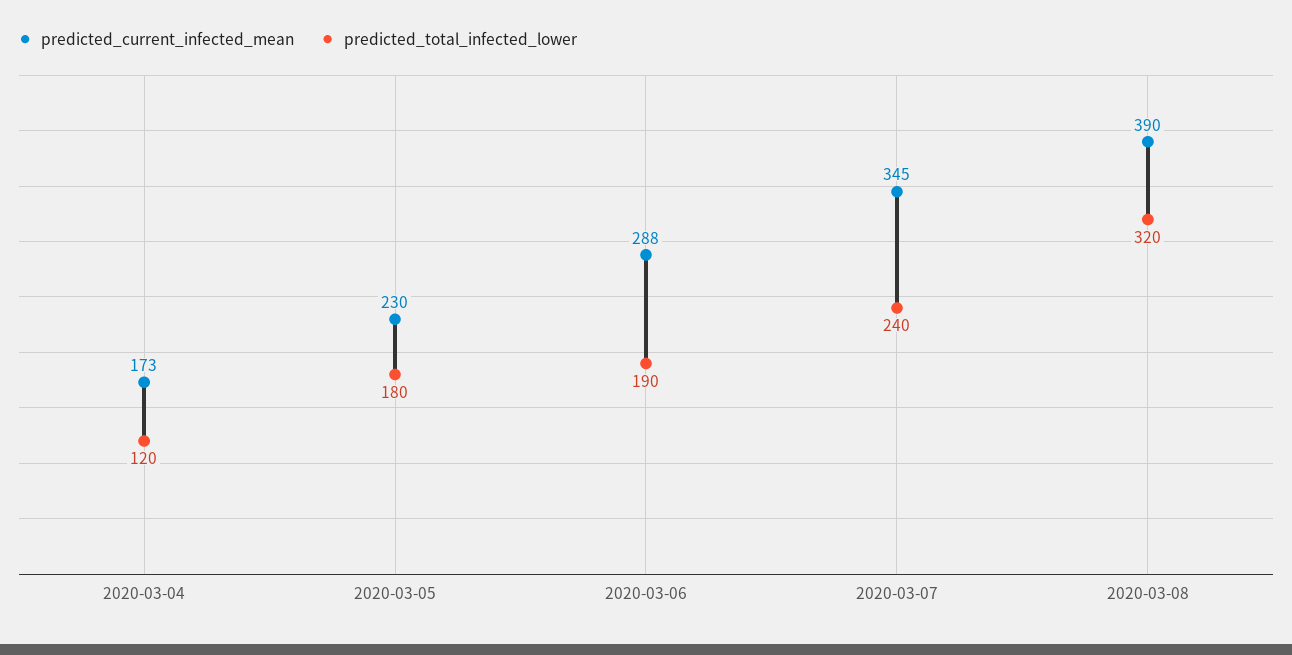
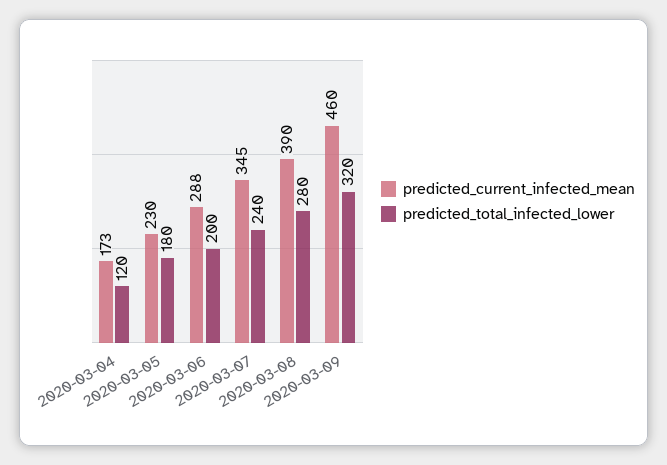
predicted_total_infected_lower, 2020-03-06: 190 -> 200
predicted_total_infected_lower, 2020-03-08: 320 -> 280
predicted_current_infected_mean, 2020-03-09: none -> 460
predicted_total_infected_lower, 2020-03-09: none -> 320

